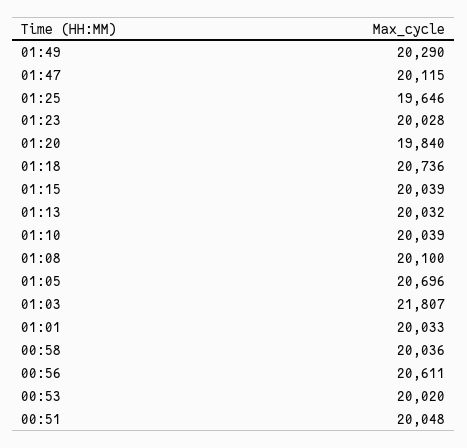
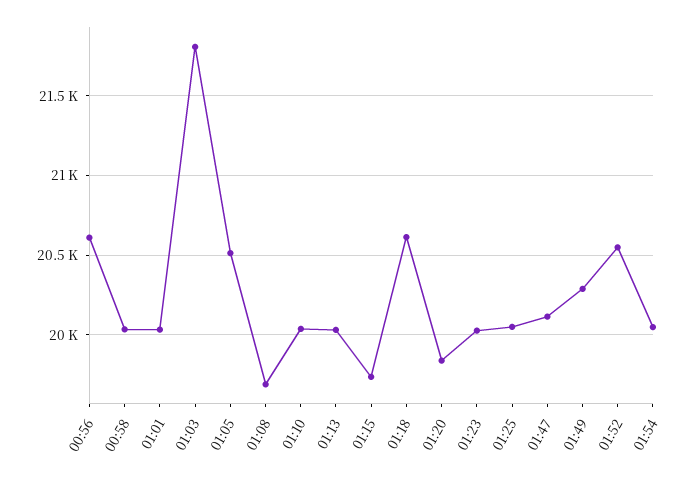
01:25: 19646 -> 20050
01:18: 20736 -> 20600
01:15: 20039 -> 19750
01:08: 20100 -> 19700
01:05: 20696 -> 20500
00:53: 20020 -> none
00:51: 20048 -> none
01:52: none -> 20550
01:54: none -> 20050

